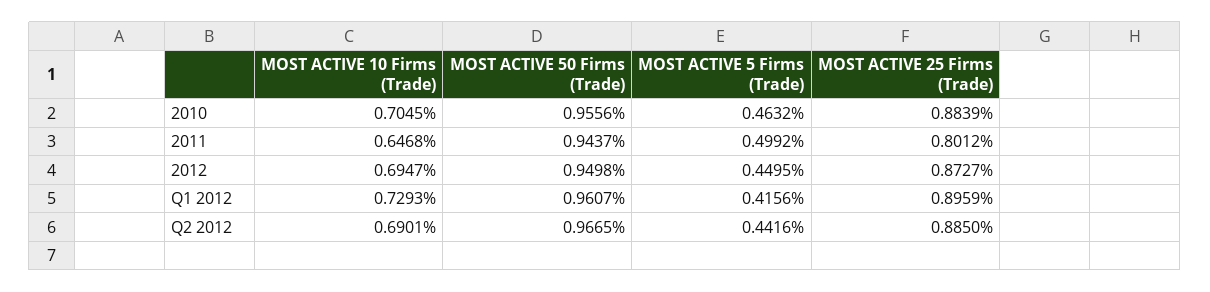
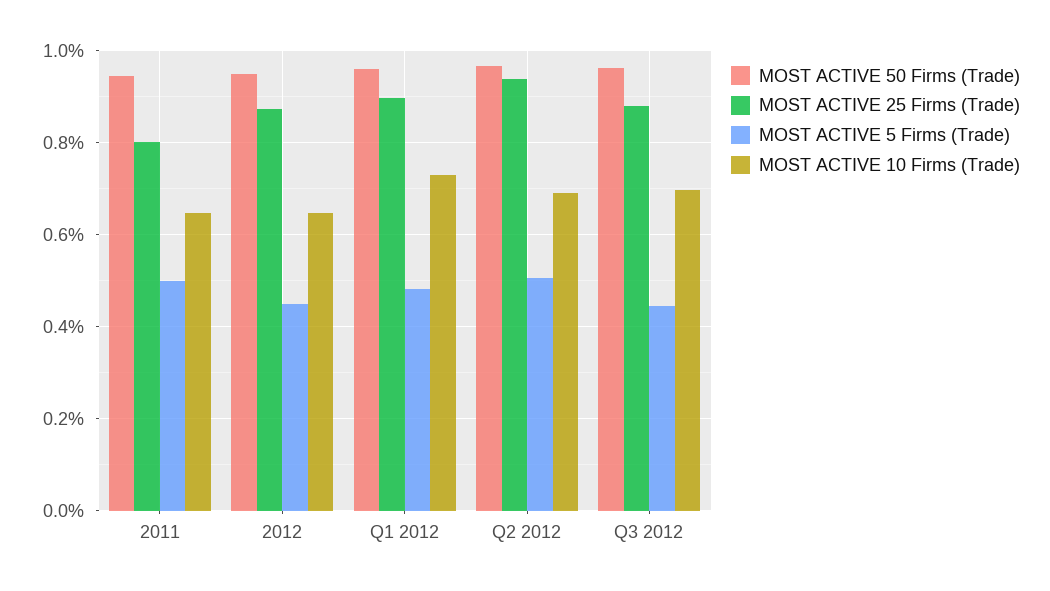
MOST ACTIVE 10 Firms (Trade), 2010: 0.7045 -> none
MOST ACTIVE 50 Firms (Trade), 2010: 0.9556 -> none
MOST ACTIVE 5 Firms (Trade), 2010: 0.4632 -> none
MOST ACTIVE 25 Firms (Trade), 2010: 0.8839 -> none
MOST ACTIVE 10 Firms (Trade), 2012: 0.6947 -> 0.64
MOST ACTIVE 5 Firms (Trade), Q1 2012: 0.4156 -> 0.48
MOST ACTIVE 5 Firms (Trade), Q2 2012: 0.4416 -> 0.5
MOST ACTIVE 25 Firms (Trade), Q2 2012: 0.885 -> 0.94
MOST ACTIVE 50 Firms (Trade), Q3 2012: none -> 0.96
MOST ACTIVE 25 Firms (Trade), Q3 2012: none -> 0.88
MOST ACTIVE 5 Firms (Trade), Q3 2012: none -> 0.44
MOST ACTIVE 10 Firms (Trade), Q3 2012: none -> 0.7

